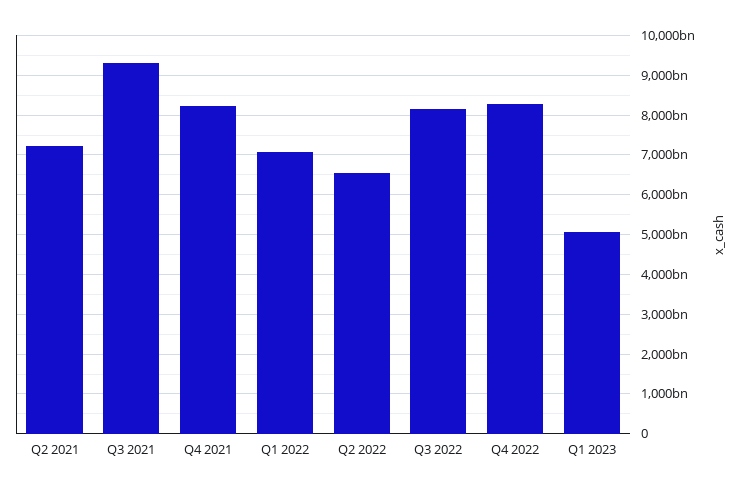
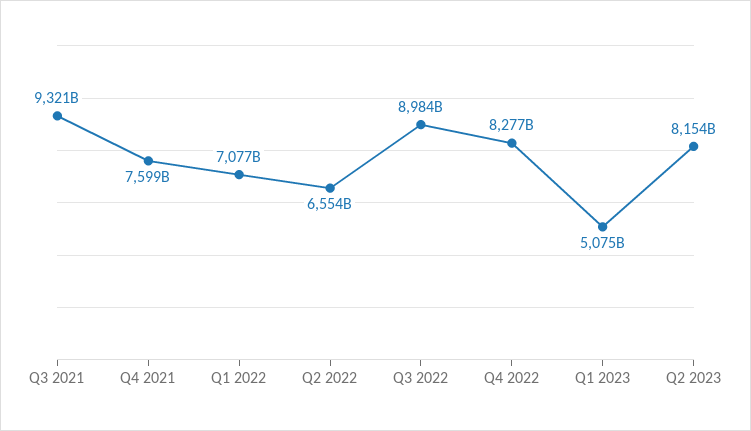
Q2 2021: 7200000000000 -> none
Q4 2021: 8200000000000 -> 7599000000000
Q3 2022: 8200000000000 -> 8984000000000
Q2 2023: none -> 8154000000000

